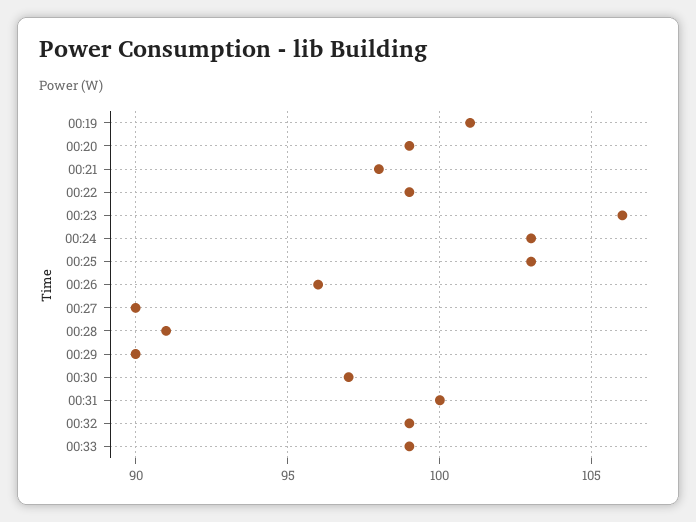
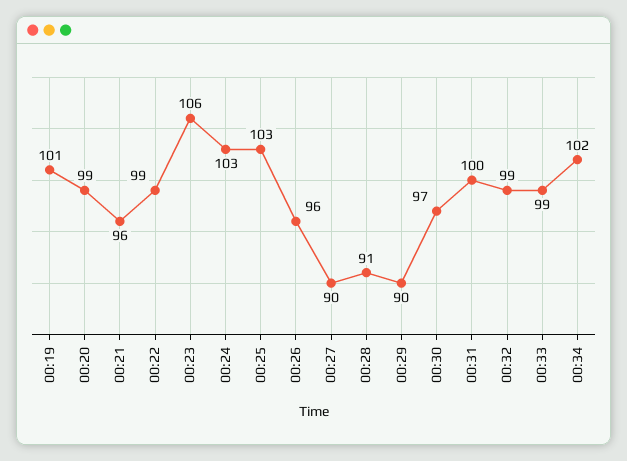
00:21: 98 -> 96
00:34: none -> 102

